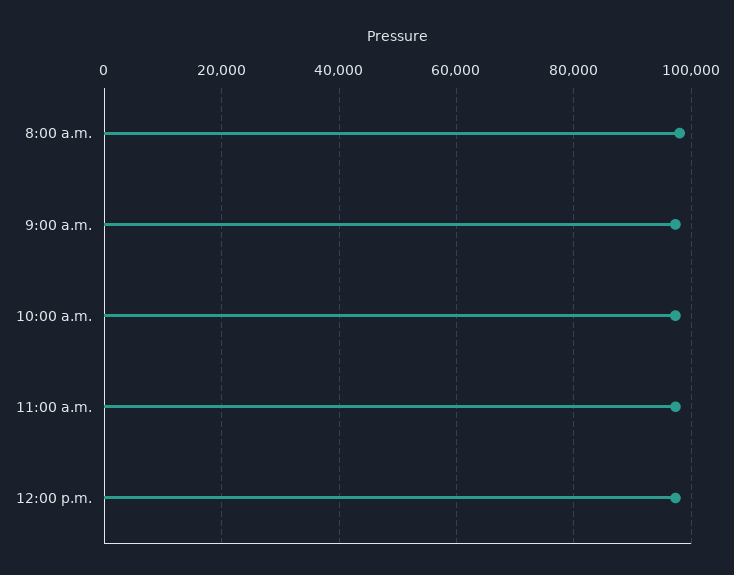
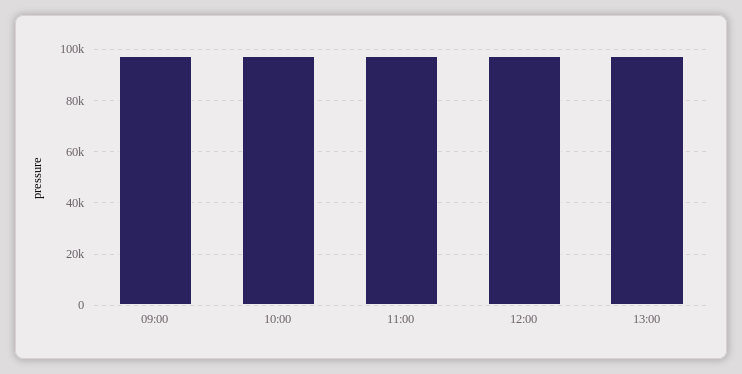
8:00 a.m.: 98000 -> none
13:00: none -> 97500

